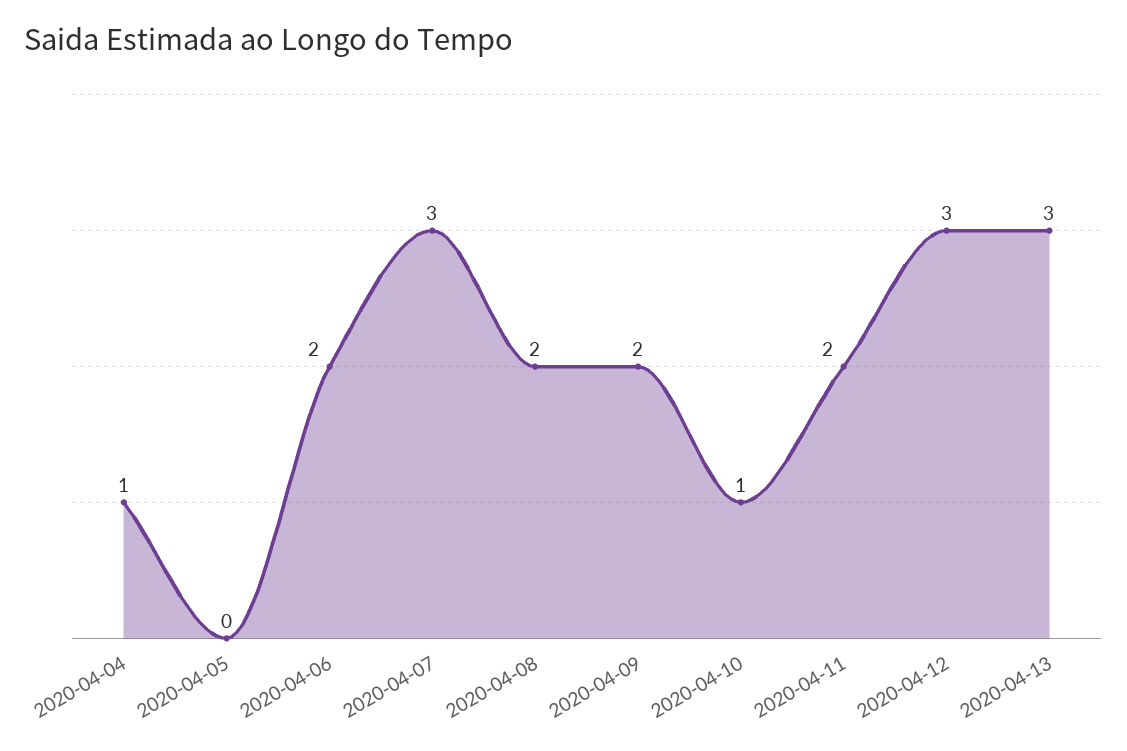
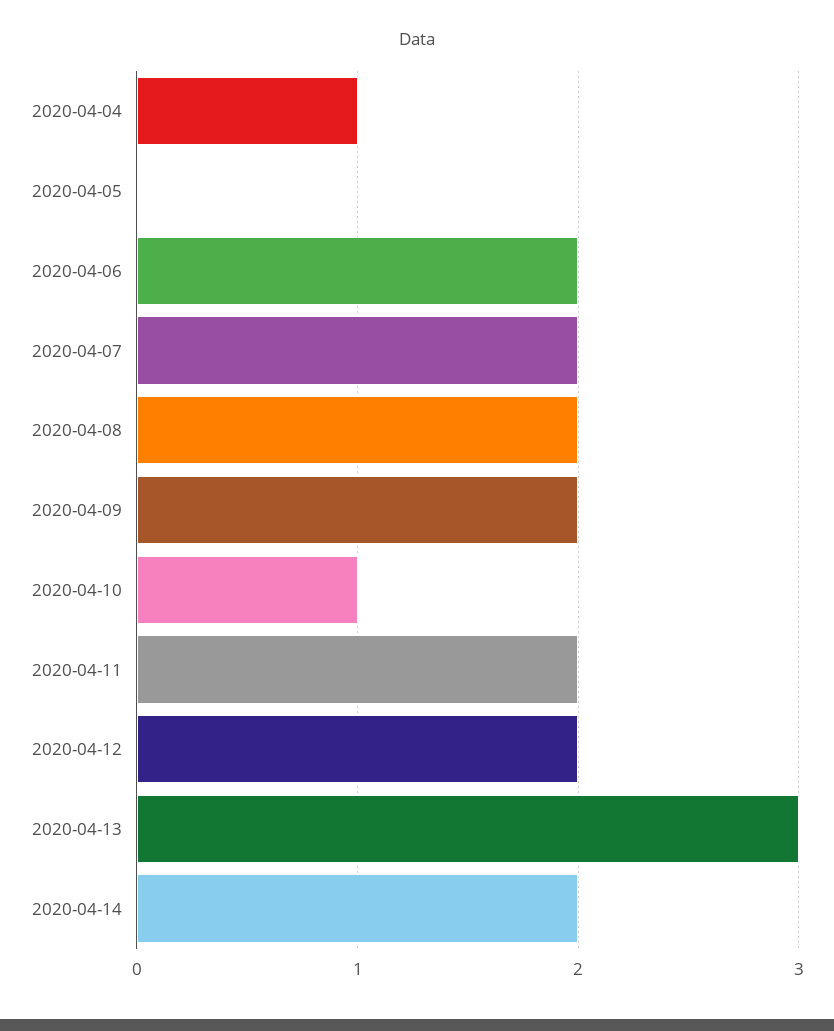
2020-04-07: 3 -> 2
2020-04-12: 3 -> 2
2020-04-14: none -> 2

